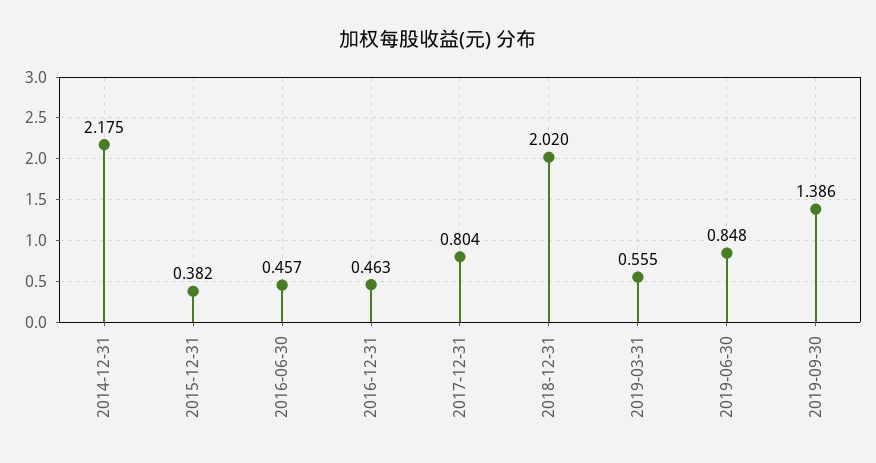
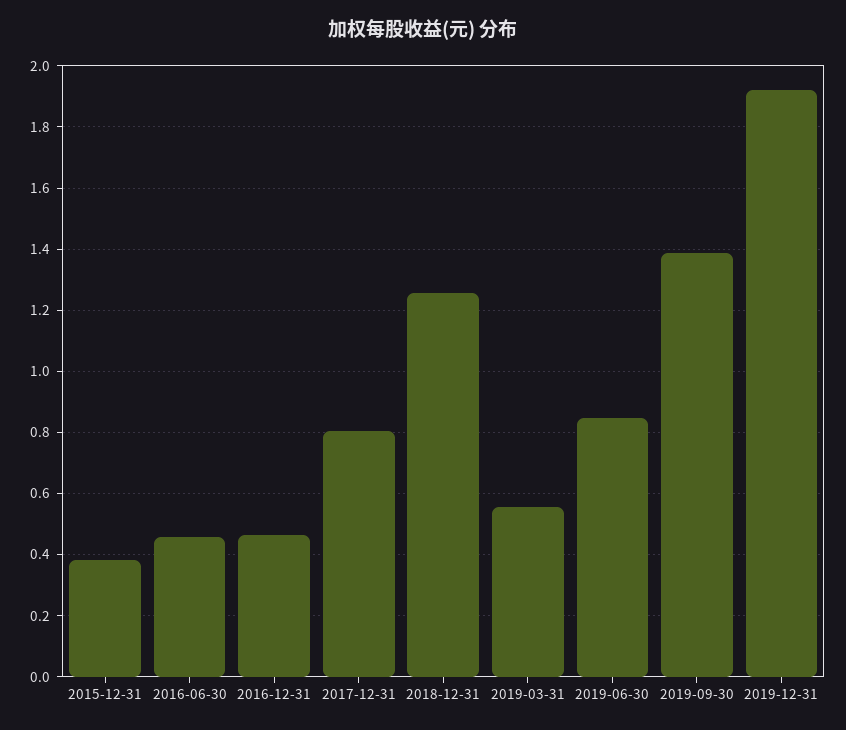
2014-12-31: 2.175 -> none
2018-12-31: 2.02 -> 1.26
2019-12-31: none -> 1.92

